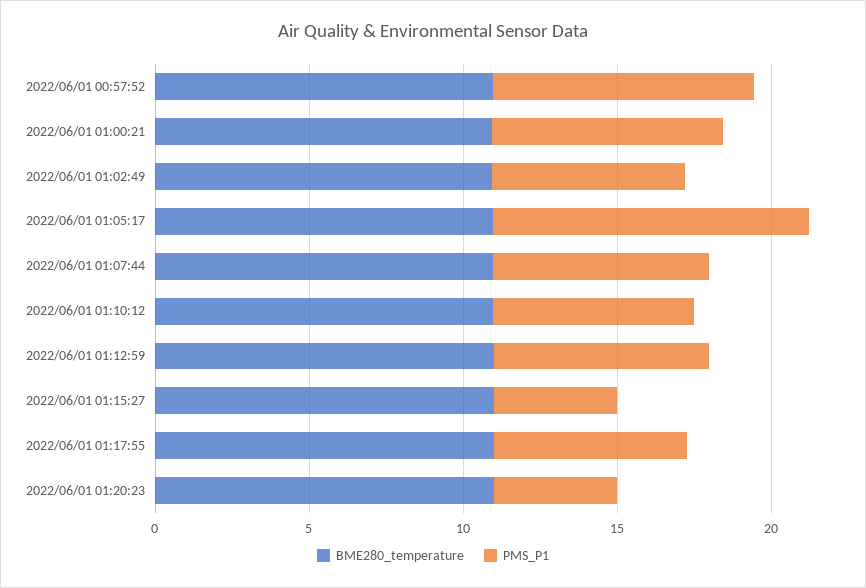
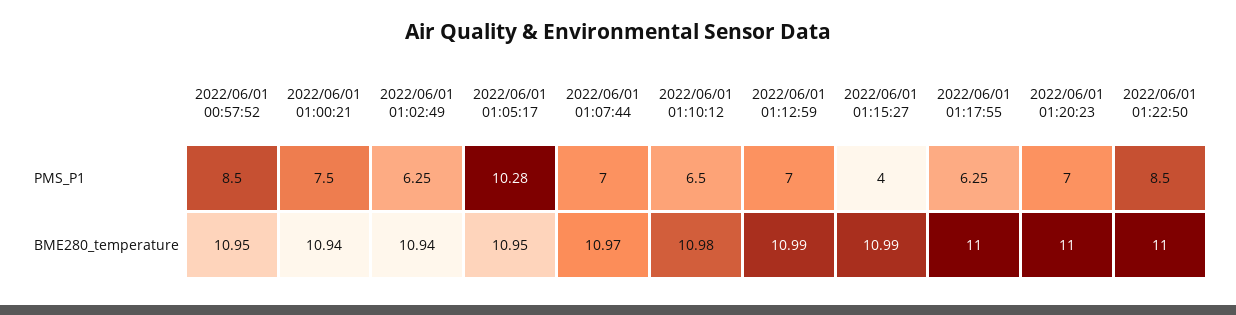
PMS_P1, 2022/06/01 01:20:23: 4 -> 7
PMS_P1, 2022/06/01 01:22:50: none -> 8.5
BME280_temperature, 2022/06/01 01:22:50: none -> 11

